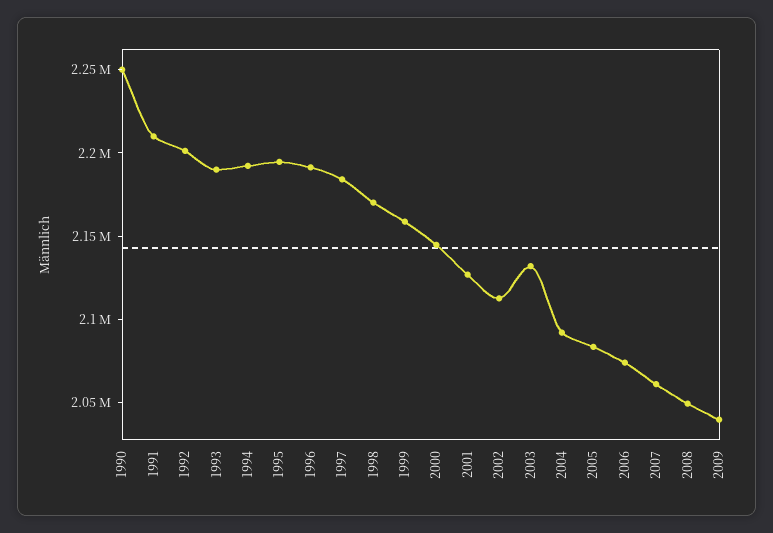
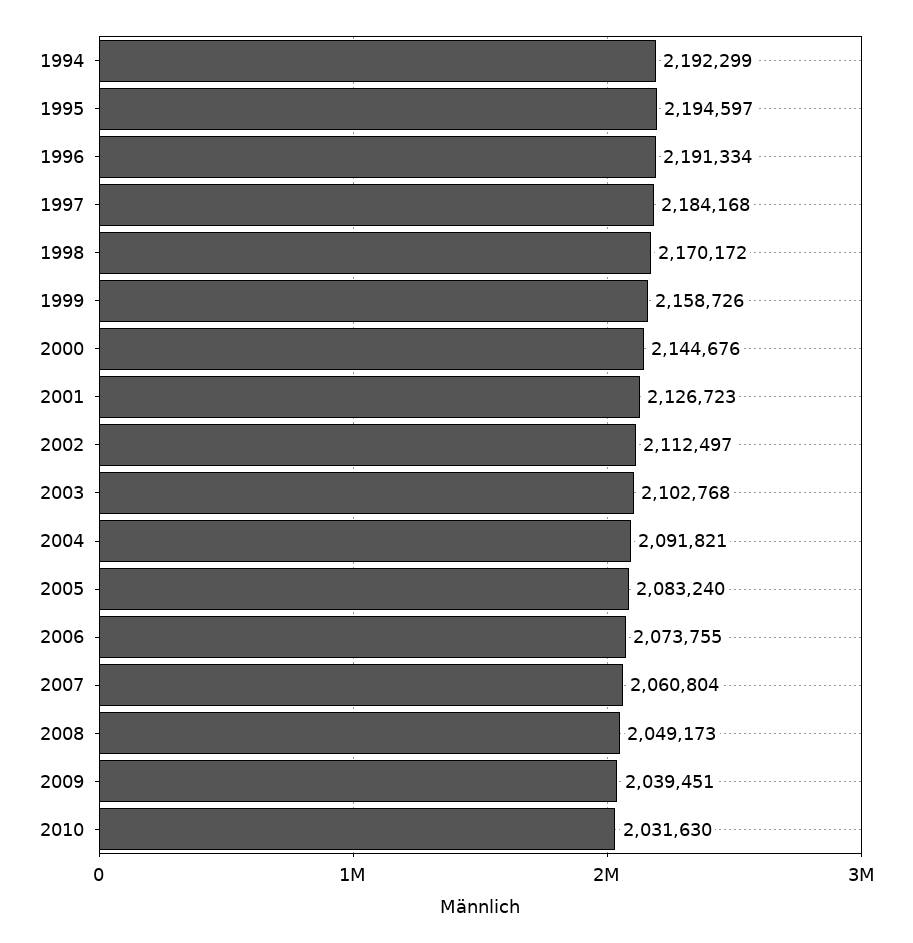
1990: 2250000 -> none
1991: 2210000 -> none
1992: 2200000 -> none
1993: 2190000 -> none
2003: 2130000 -> 2102768
2010: none -> 2031630

